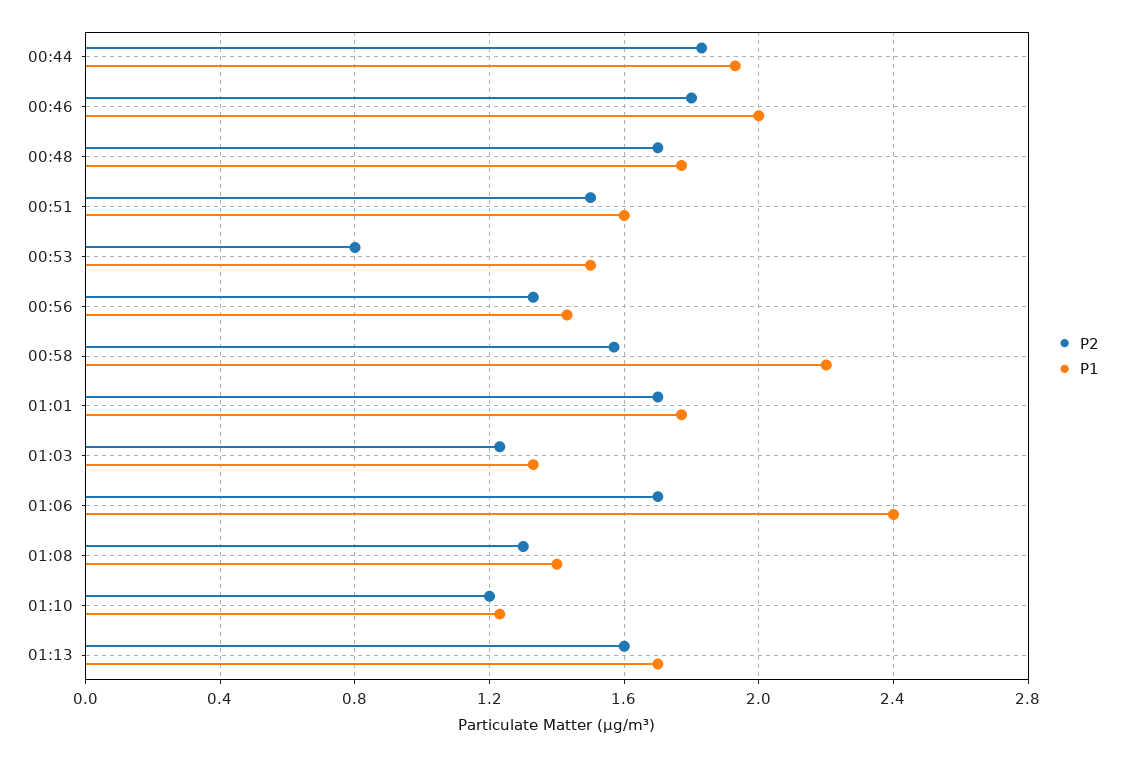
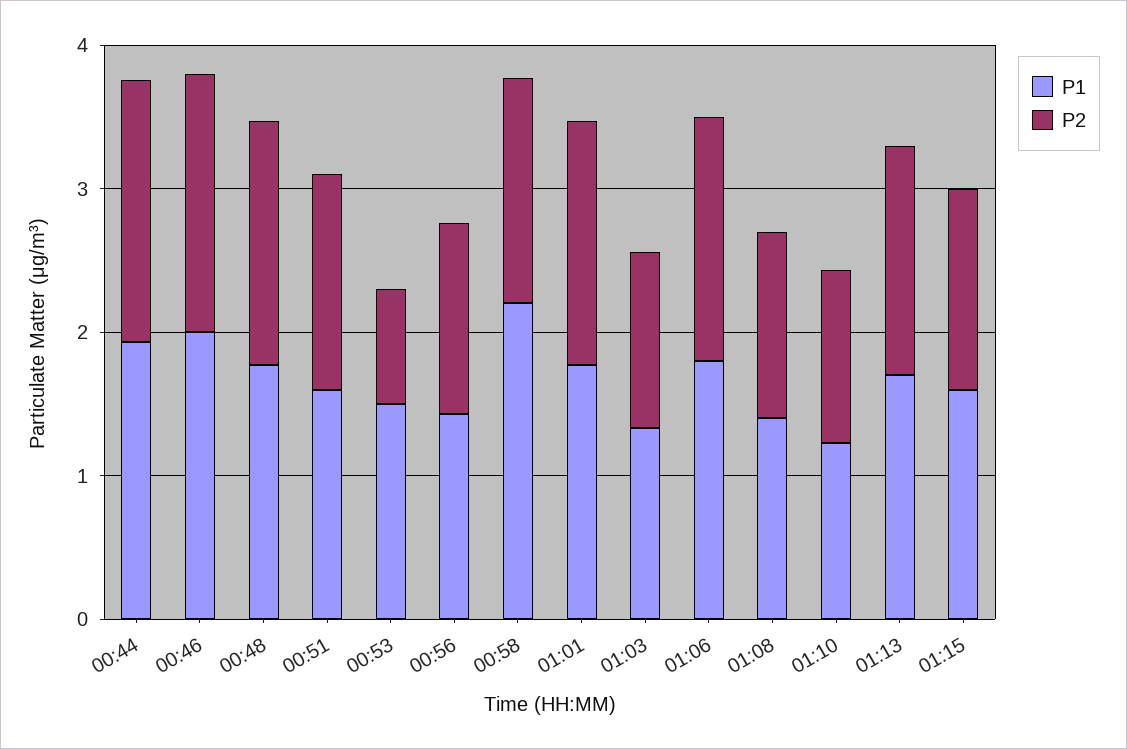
P1, 01:06: 2.4 -> 1.8
P1, 01:15: none -> 1.6
P2, 01:15: none -> 1.4

